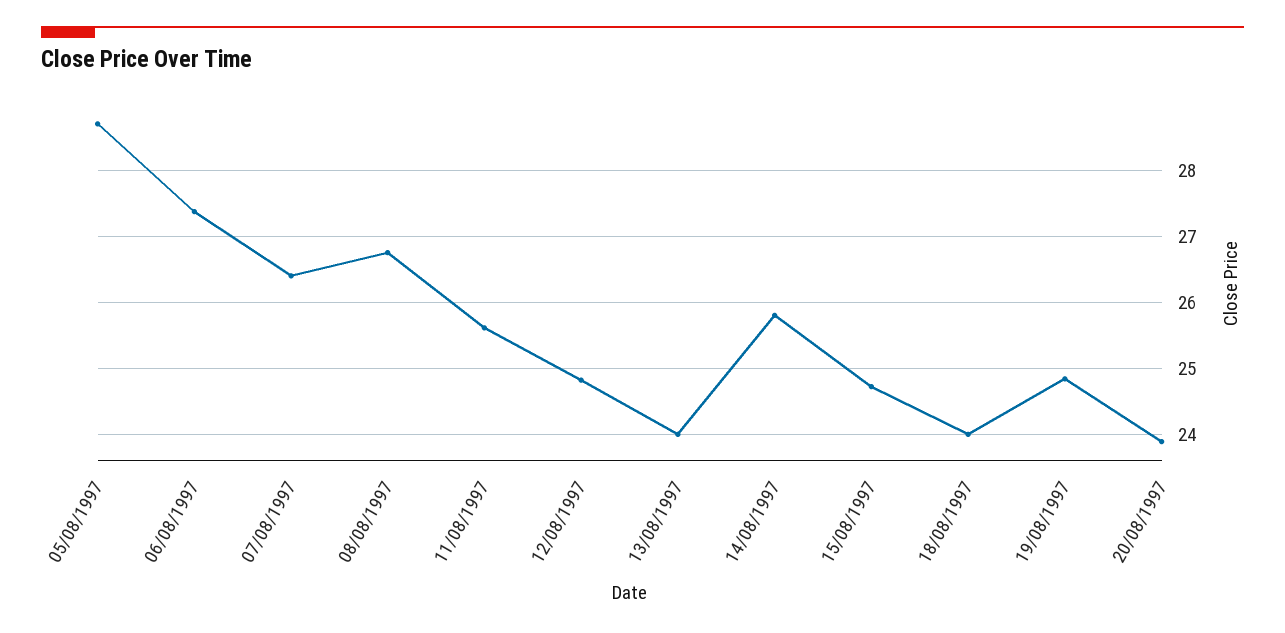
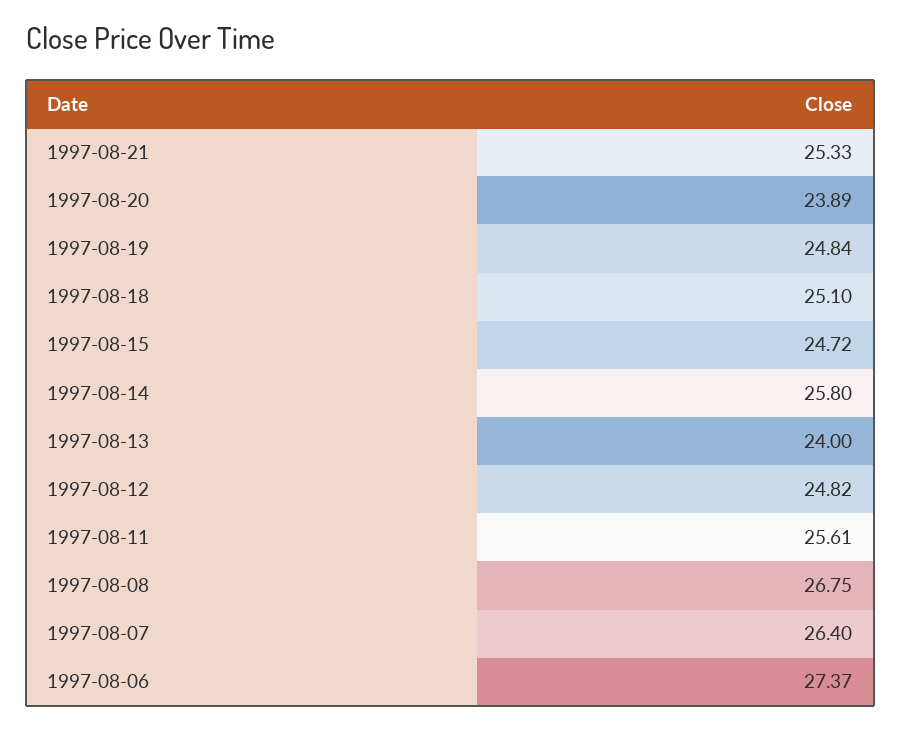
05/08/1997: 28.7 -> none
18/08/1997: 24 -> 25.1
1997-08-21: none -> 25.33

